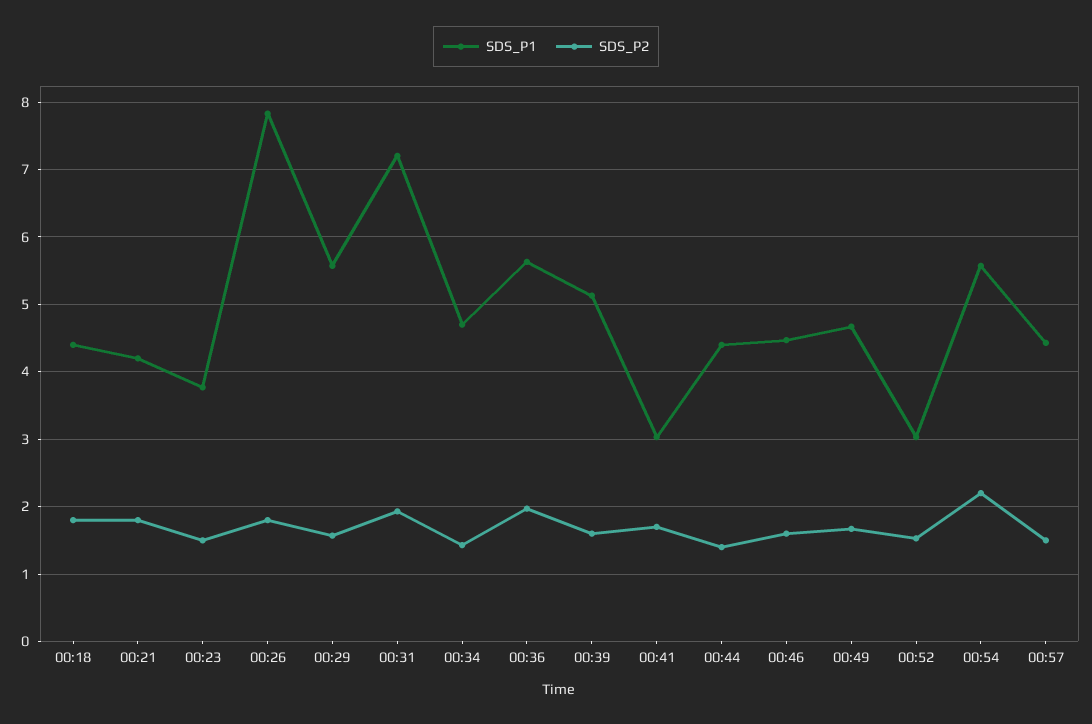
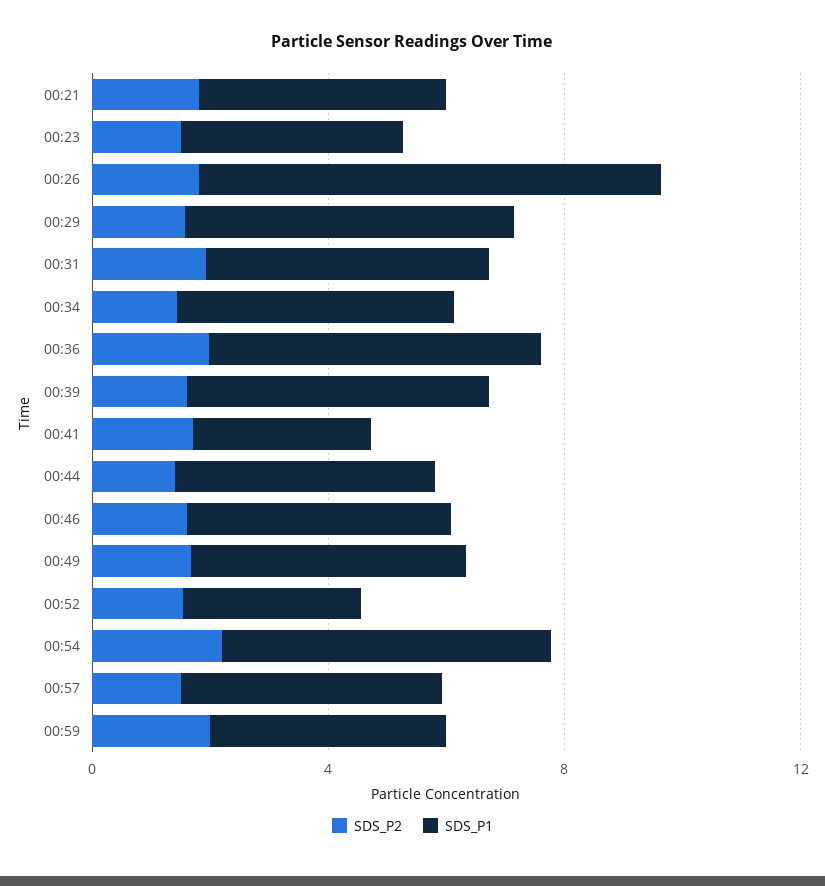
SDS_P1, 00:18: 4.4 -> none
SDS_P2, 00:18: 1.8 -> none
SDS_P1, 00:31: 7.2 -> 5
SDS_P2, 00:59: none -> 2
SDS_P1, 00:59: none -> 4

